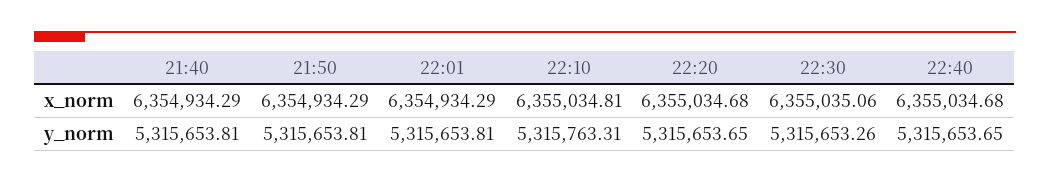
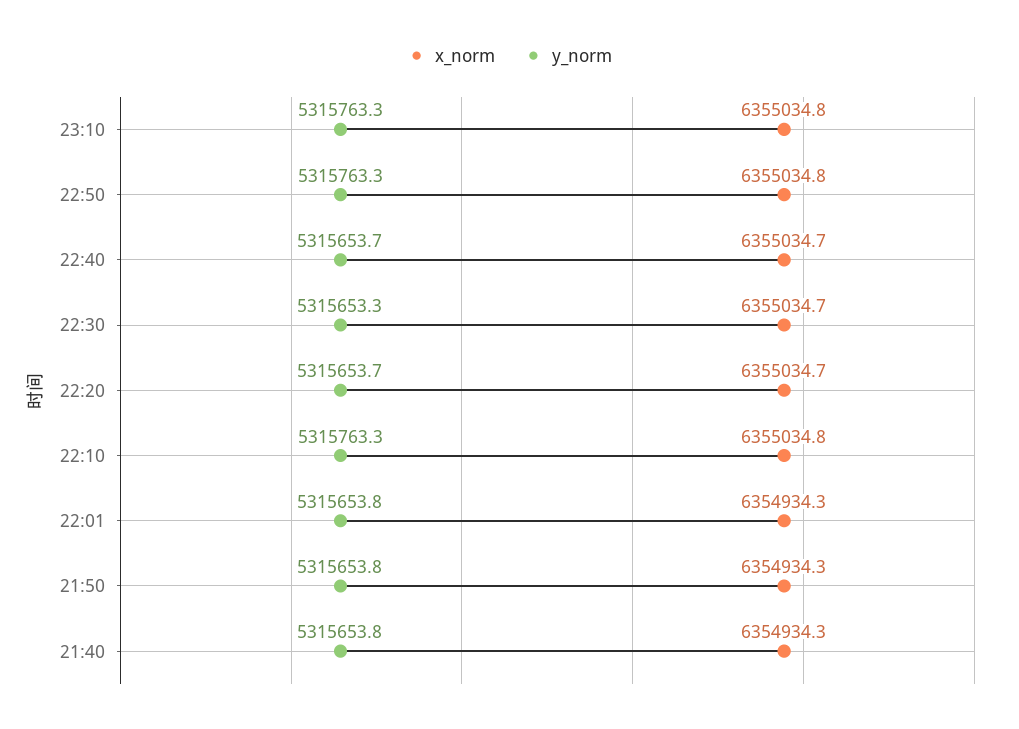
x_norm, 22:30: 6355035.06 -> 6355034.7
x_norm, 23:10: none -> 6355034.8
y_norm, 23:10: none -> 5315763.3
x_norm, 22:50: none -> 6355034.8
y_norm, 22:50: none -> 5315763.3

